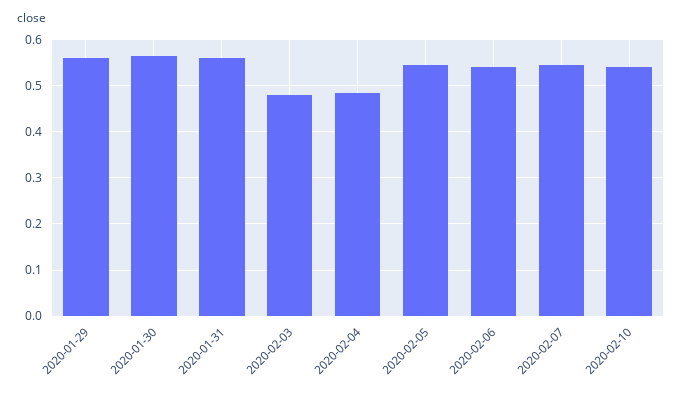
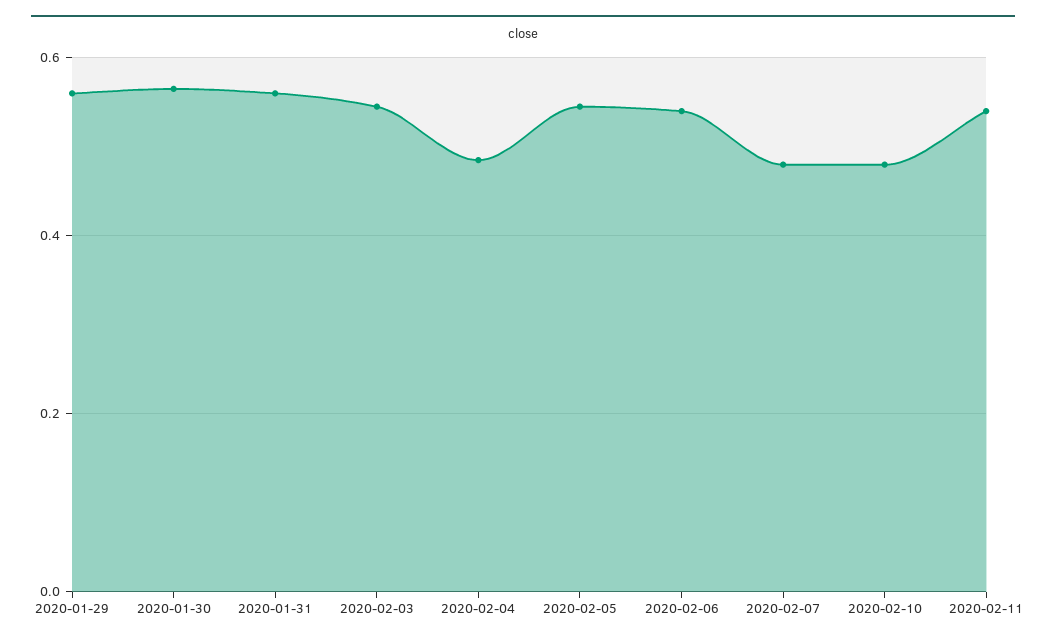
2020-02-03: 0.48 -> 0.54
2020-02-07: 0.54 -> 0.48
2020-02-10: 0.54 -> 0.48
2020-02-11: none -> 0.54

